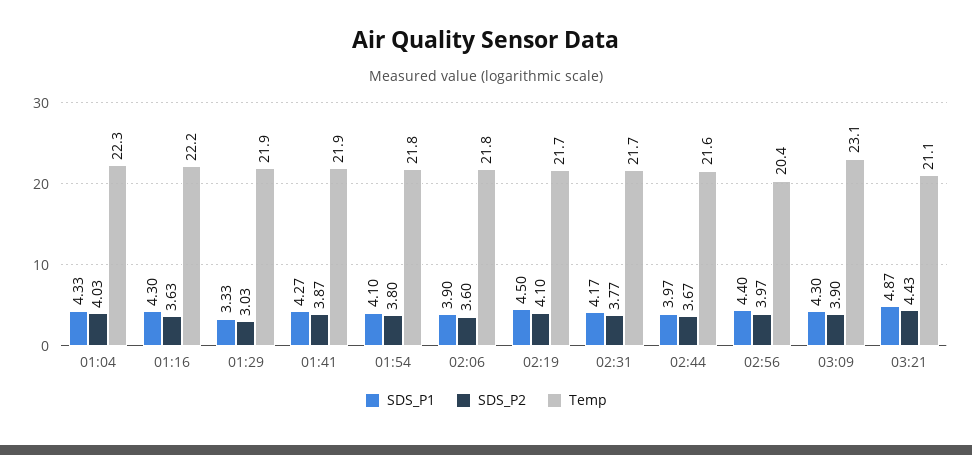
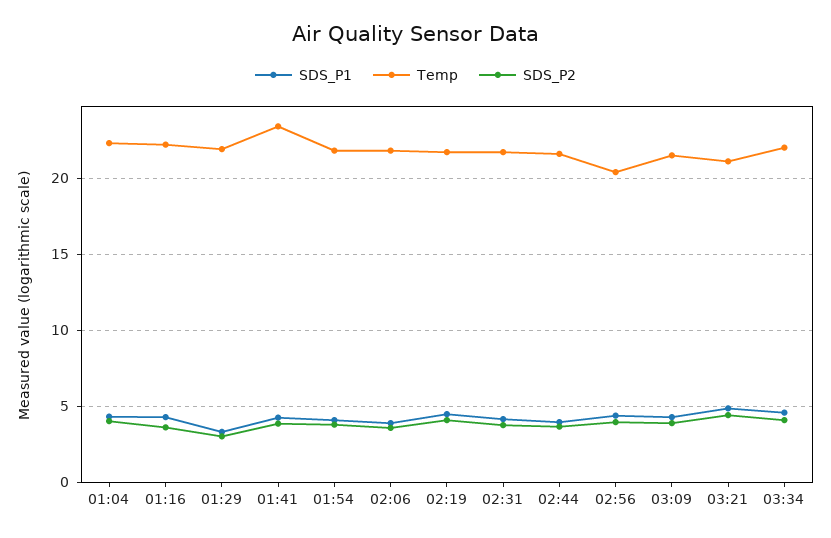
Temp, 01:41: 21.9 -> 23.5
Temp, 03:09: 23.1 -> 21.5
SDS_P1, 03:34: none -> 4.5
Temp, 03:34: none -> 22
SDS_P2, 03:34: none -> 4

